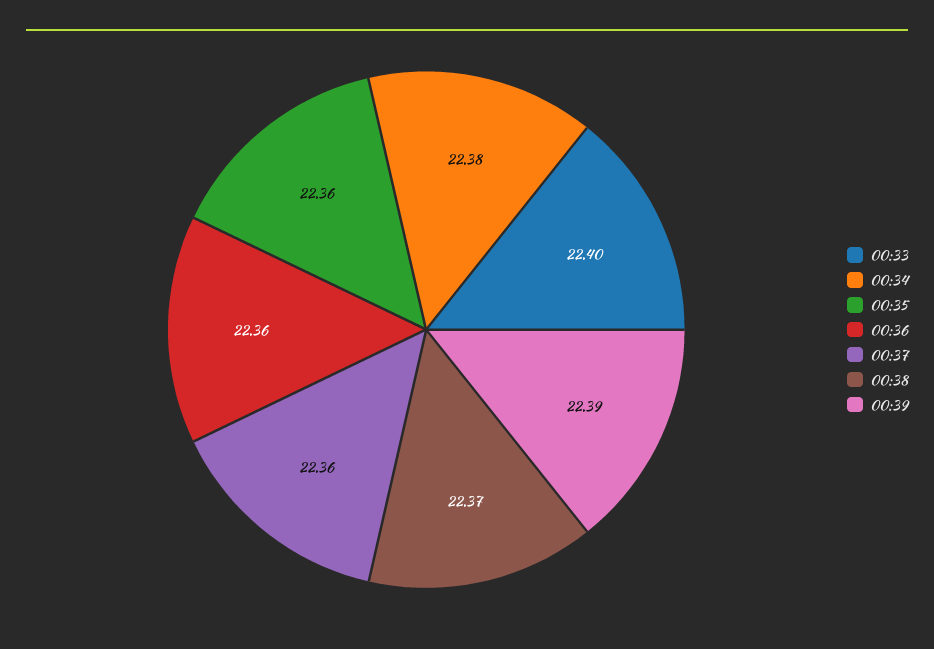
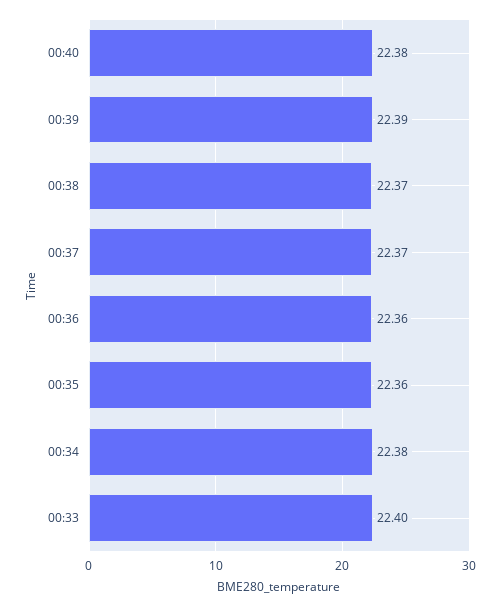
00:37: 22.36 -> 22.37
00:40: none -> 22.38

